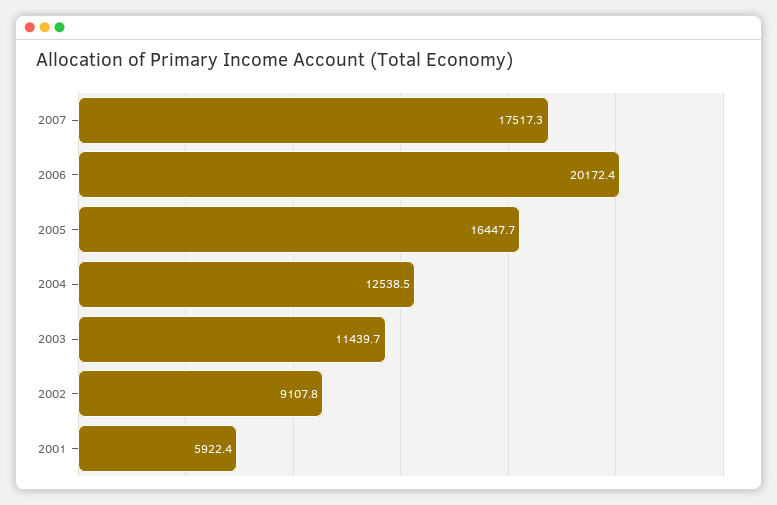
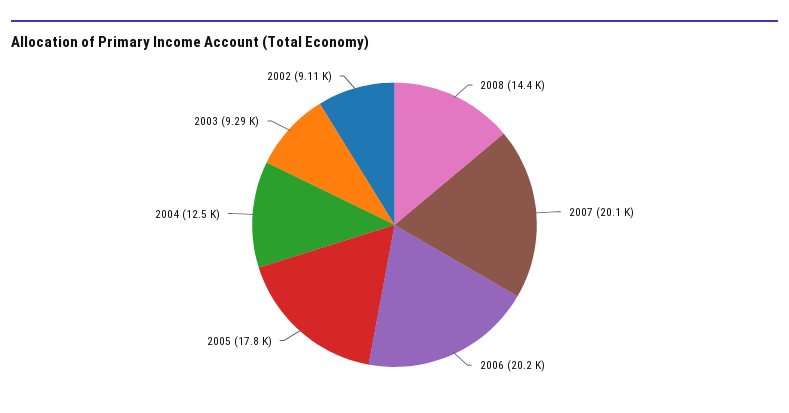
2007: 17517.3 -> 20100
2005: 16447.7 -> 17800
2003: 11439.7 -> 9290
2001: 5922.4 -> none
2008: none -> 14400

